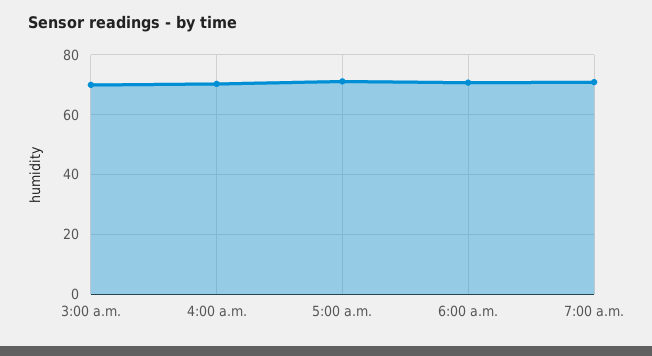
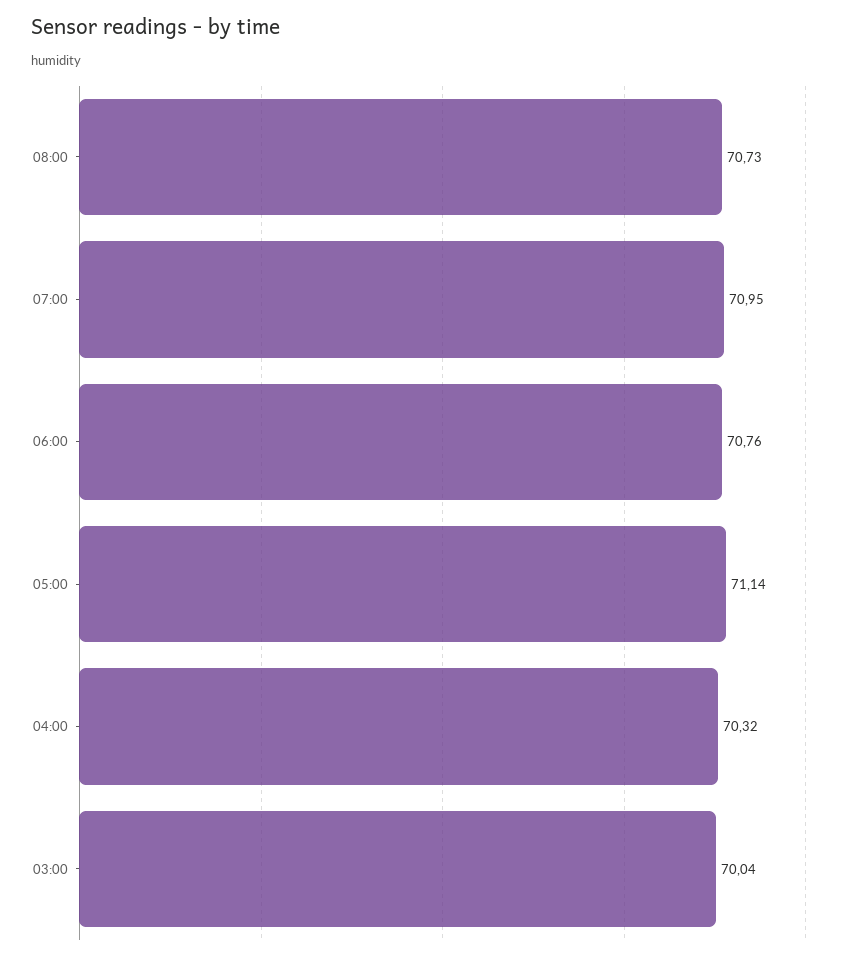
08:00: none -> 70.73

